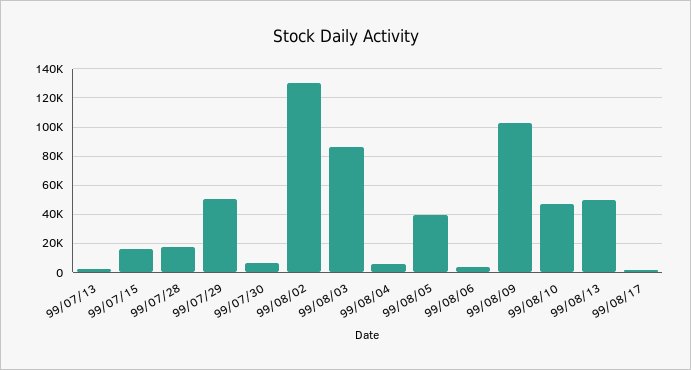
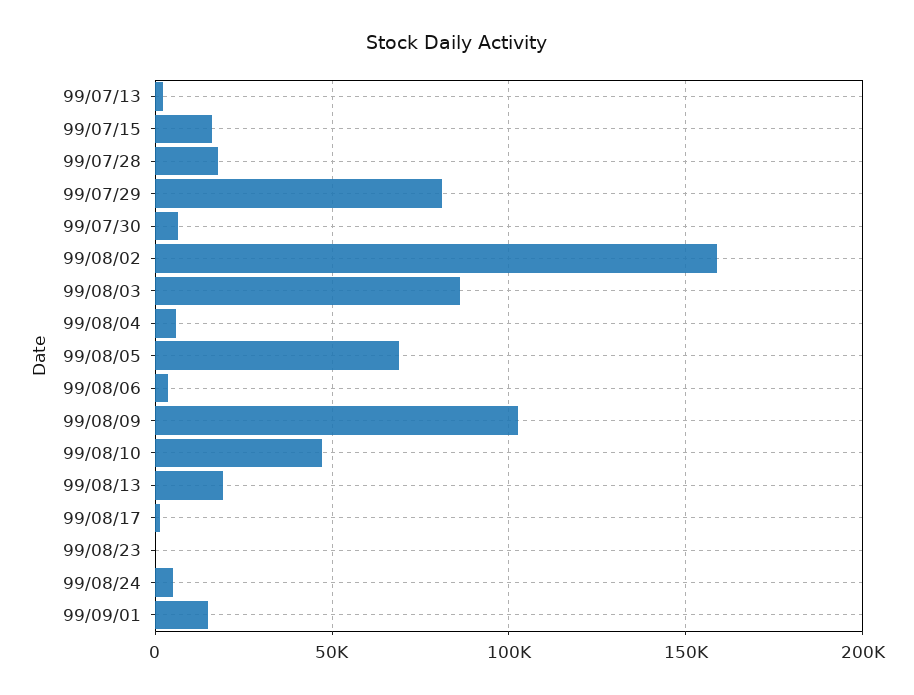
99/07/29: 50000 -> 80000
99/08/02: 130000 -> 160000
99/08/05: 40000 -> 70000
99/08/13: 50000 -> 20000
99/08/23: none -> 0
99/08/24: none -> 5000
99/09/01: none -> 15000

